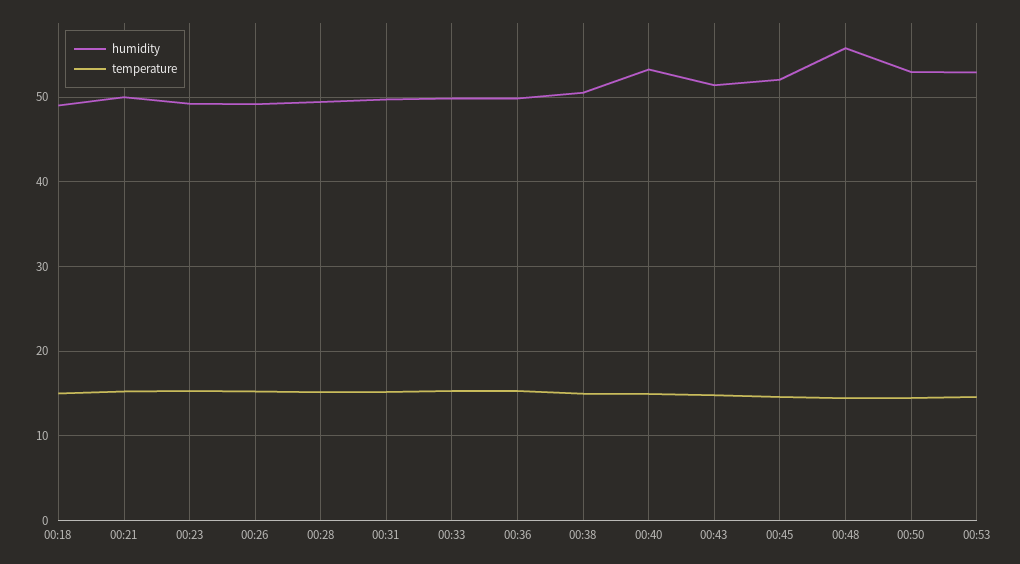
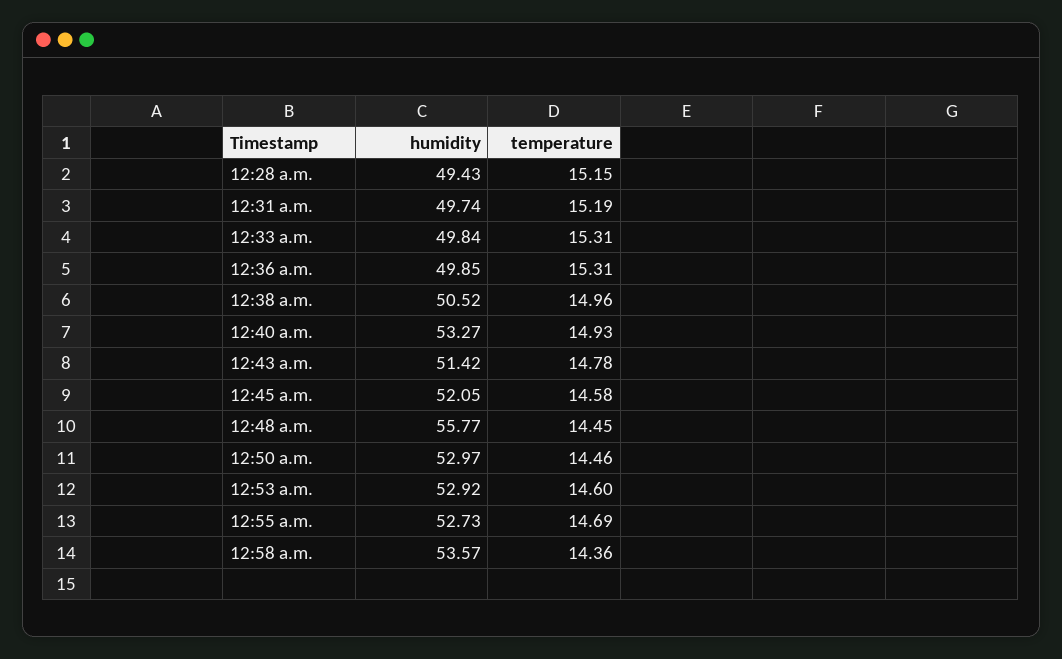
humidity, 00:18: 49 -> none
temperature, 00:18: 15 -> none
humidity, 00:21: 50 -> none
temperature, 00:21: 15 -> none
humidity, 00:23: 49 -> none
temperature, 00:23: 15 -> none
humidity, 00:26: 49 -> none
temperature, 00:26: 15 -> none
humidity, 12:55 a.m.: none -> 52.73
temperature, 12:55 a.m.: none -> 14.69
humidity, 12:58 a.m.: none -> 53.57
temperature, 12:58 a.m.: none -> 14.36

